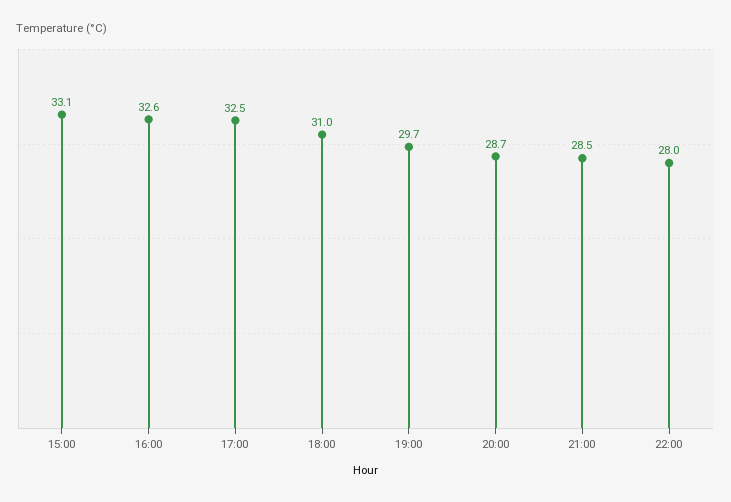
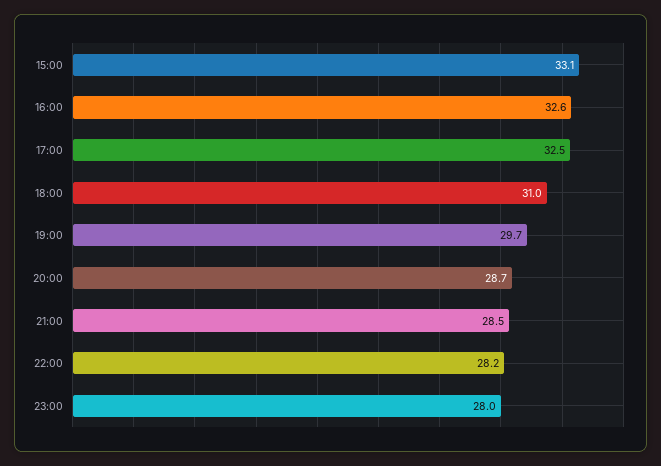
22:00: 28 -> 28.2
23:00: none -> 28

